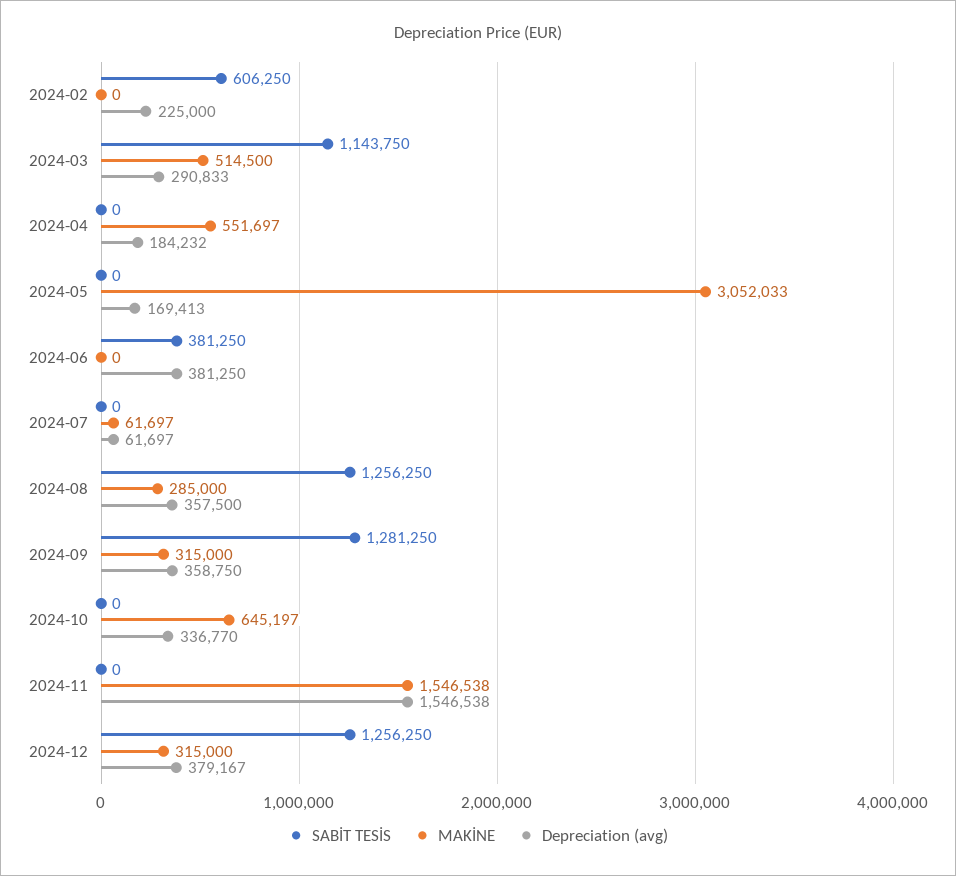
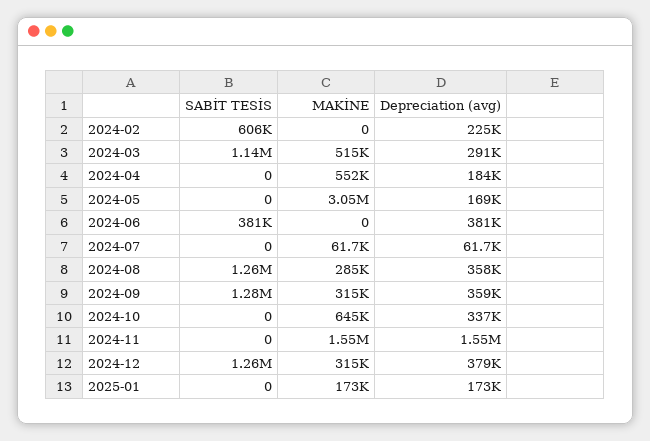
SABİT TESİS, 2025-01: none -> 0
MAKİNE, 2025-01: none -> 173000
Depreciation (avg), 2025-01: none -> 173000

